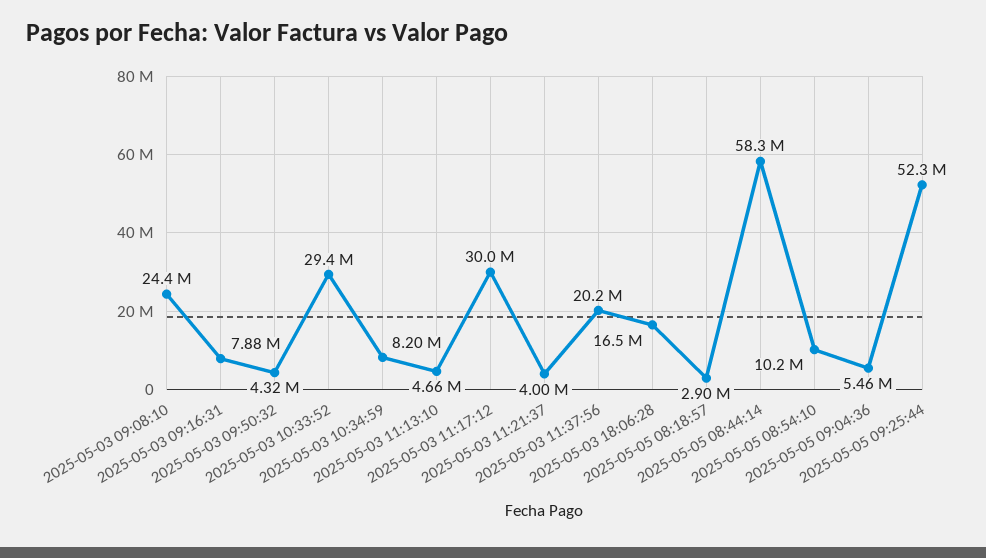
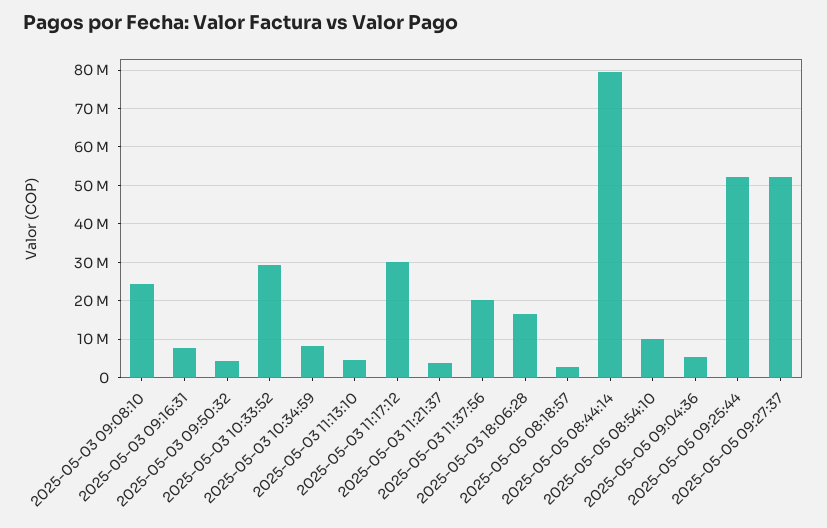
2025-05-05 08:44:14: 58300000 -> 80000000
2025-05-05 09:27:37: none -> 52000000

